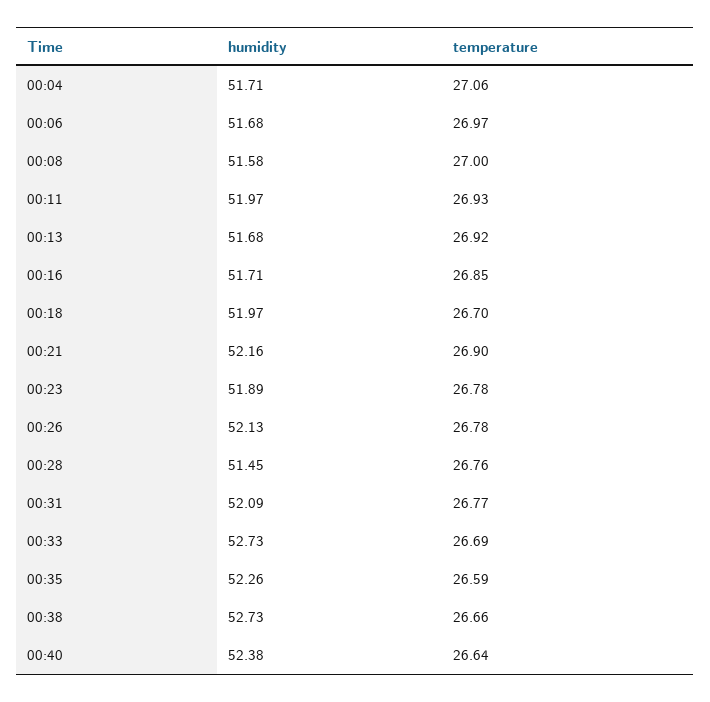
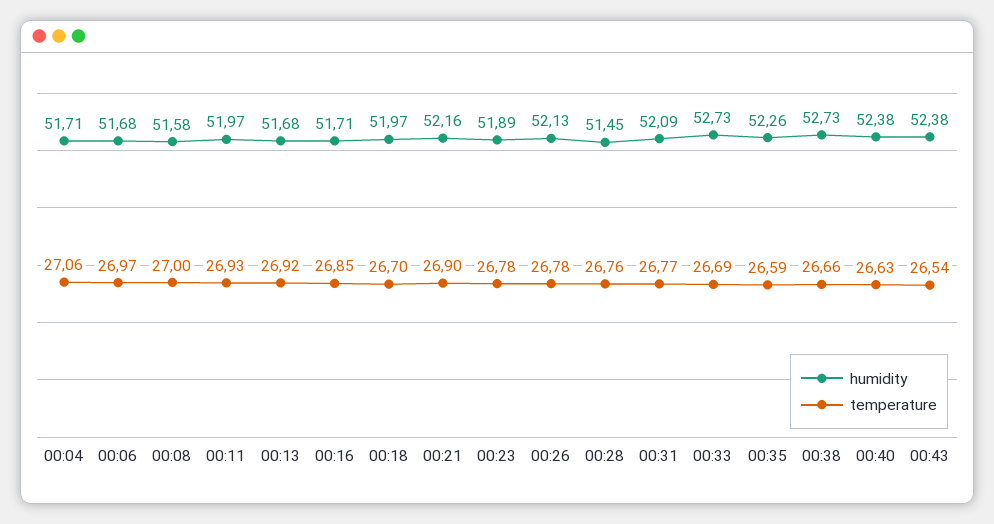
temperature, 00:40: 26.64 -> 26.63
humidity, 00:43: none -> 52.38
temperature, 00:43: none -> 26.54

